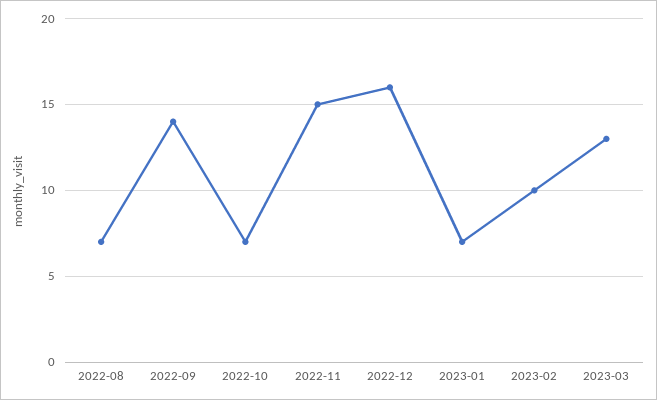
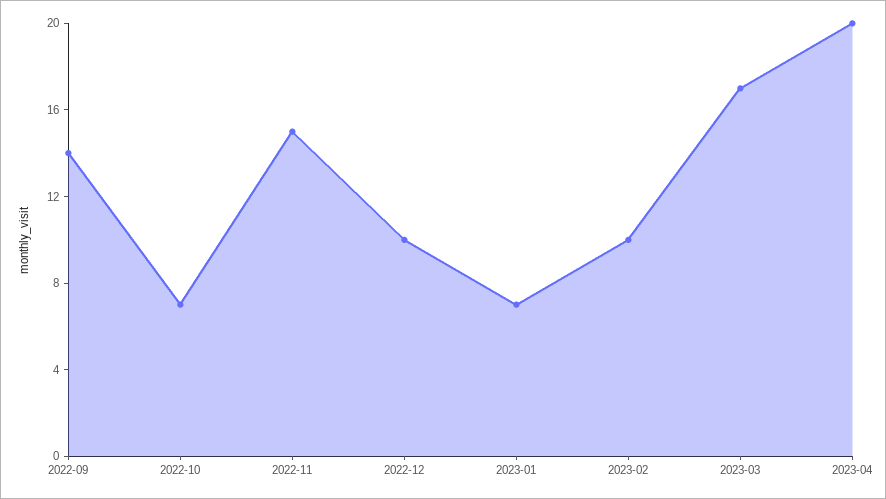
2022-08: 7 -> none
2022-12: 16 -> 10
2023-03: 13 -> 17
2023-04: none -> 20

